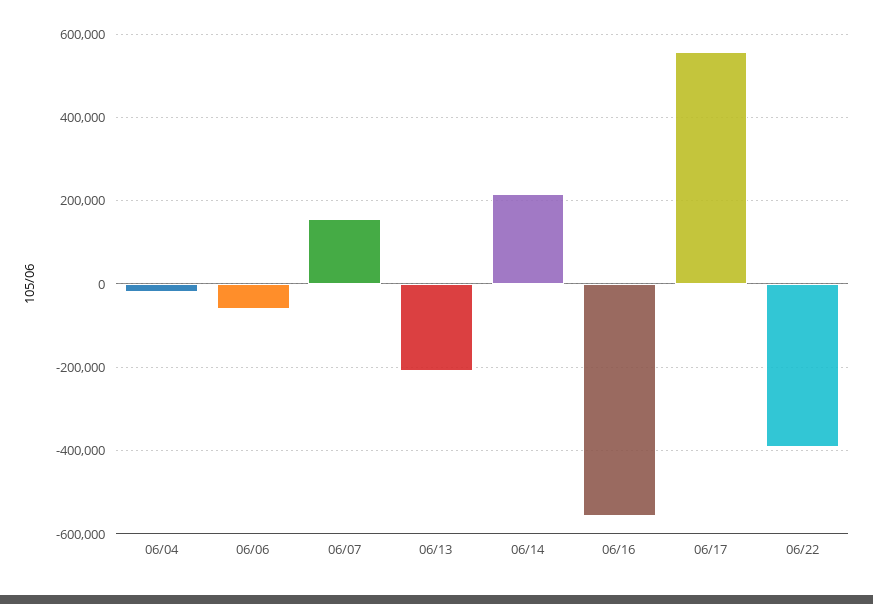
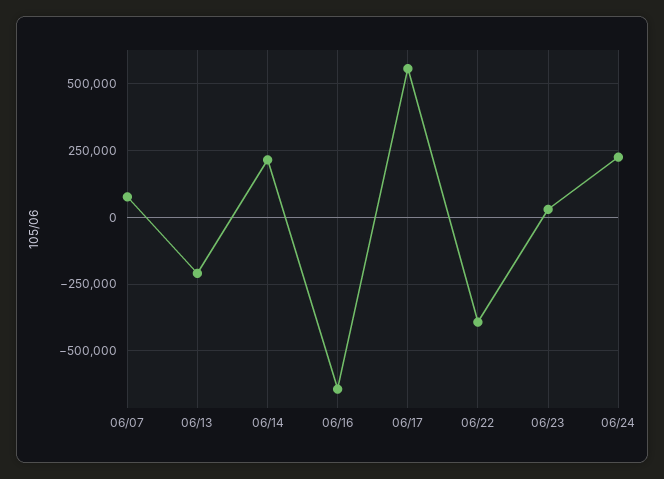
06/04: -20000 -> none
06/06: -60000 -> none
06/07: 160000 -> 75000
06/16: -560000 -> -650000
06/23: none -> 25000
06/24: none -> 225000

